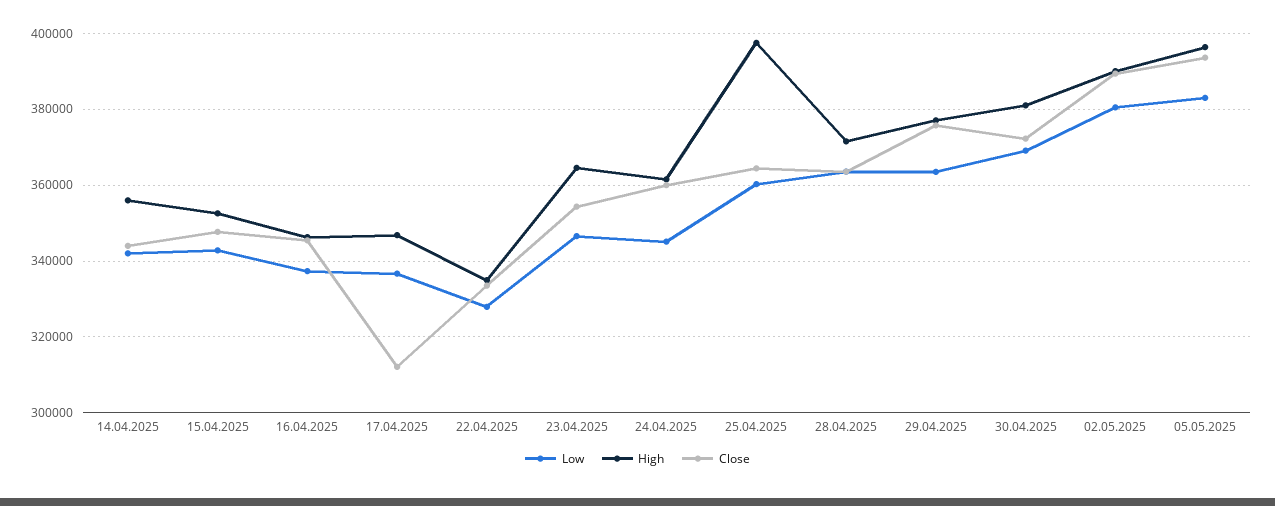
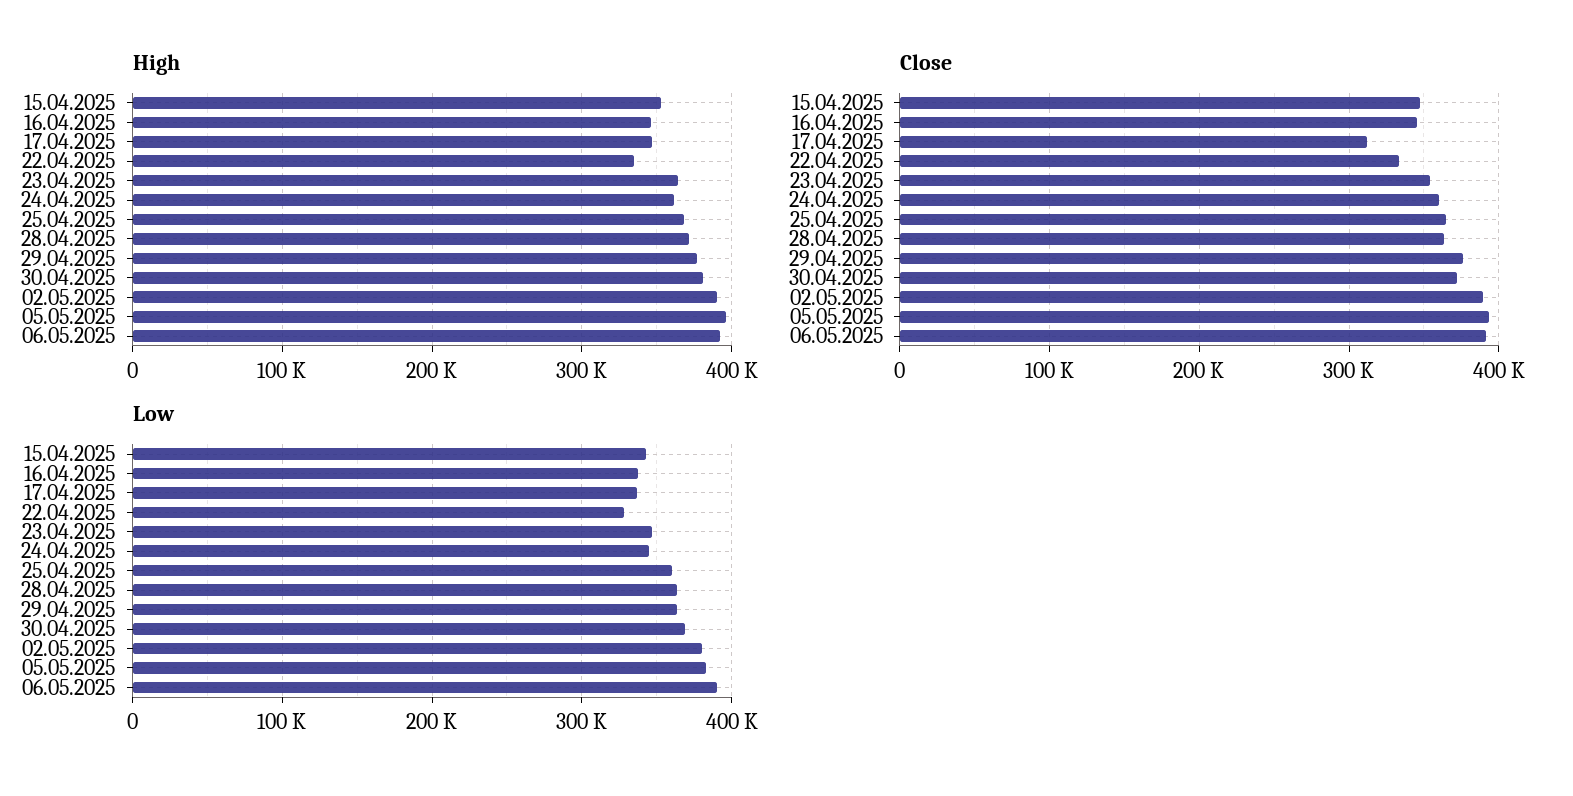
Low, 14.04.2025: 342000 -> none
High, 14.04.2025: 356000 -> none
Close, 14.04.2025: 344000 -> none
High, 25.04.2025: 398000 -> 370000
High, 06.05.2025: none -> 390000
Close, 06.05.2025: none -> 390000
Low, 06.05.2025: none -> 390000

